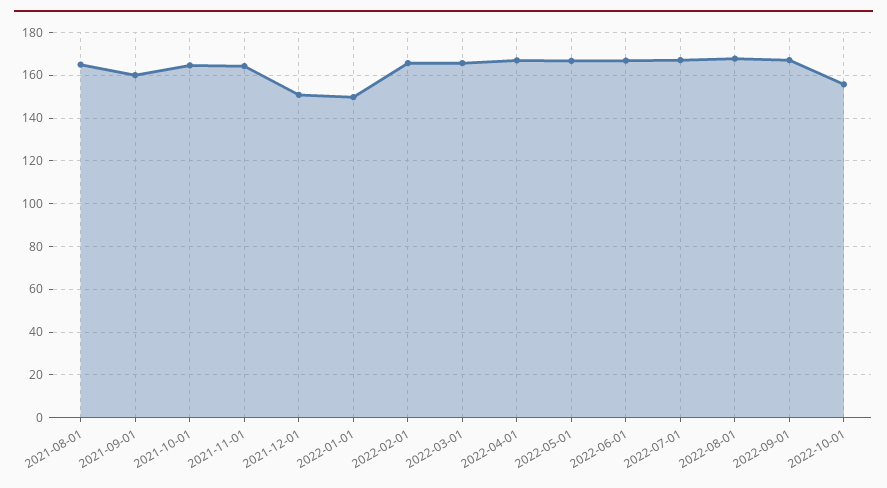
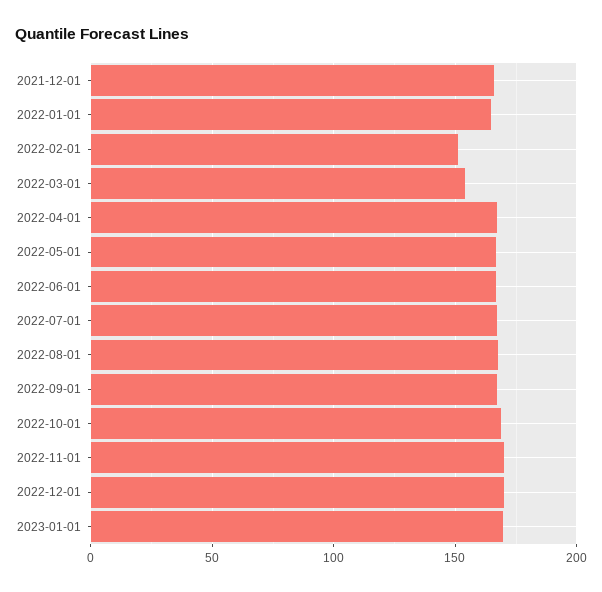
2021-08-01: 165 -> none
2021-09-01: 160 -> none
2021-10-01: 165 -> none
2021-11-01: 165 -> none
2021-12-01: 150 -> 165
2022-01-01: 150 -> 165
2022-02-01: 165 -> 150
2022-03-01: 165 -> 155
2022-10-01: 155 -> 170
2022-11-01: none -> 170
2022-12-01: none -> 170
2023-01-01: none -> 170

